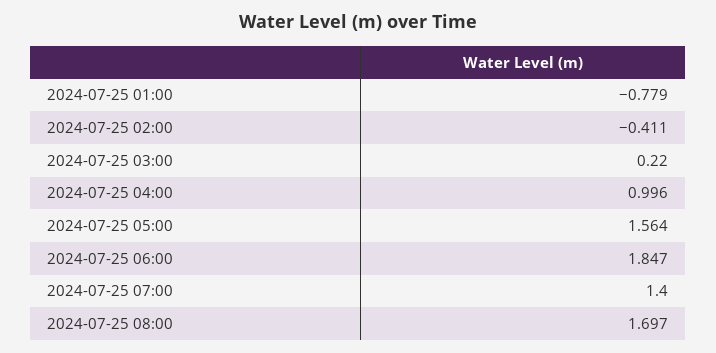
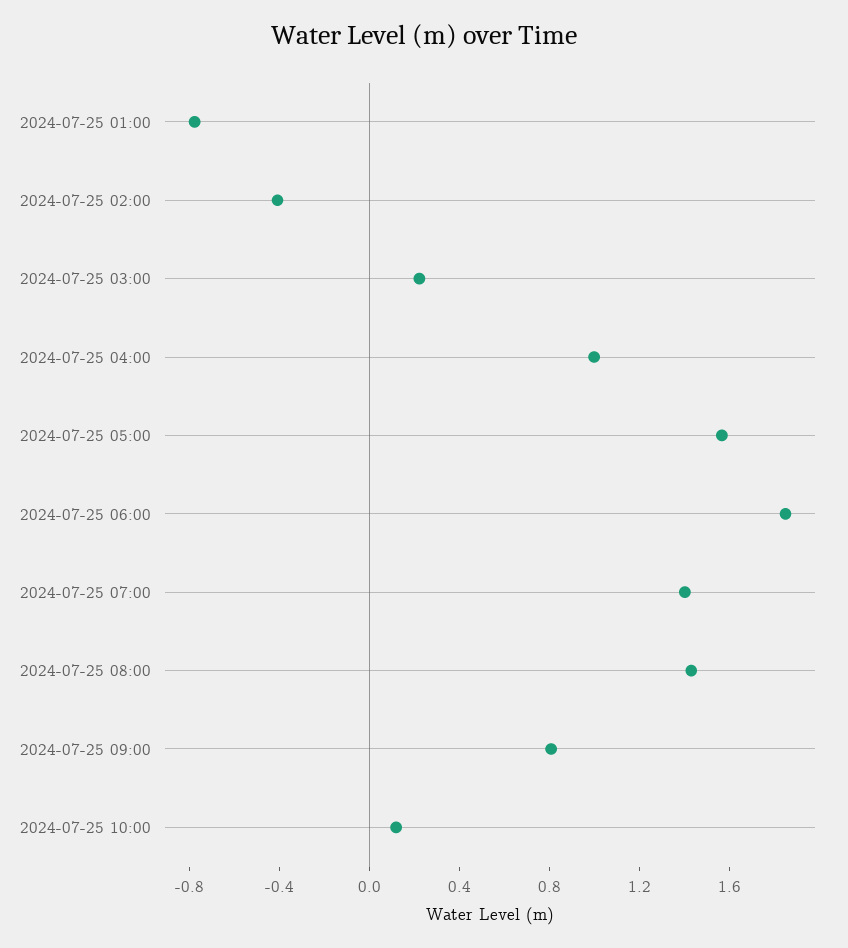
2024-07-25 08:00: 1.697 -> 1.4
2024-07-25 09:00: none -> 0.8
2024-07-25 10:00: none -> 0.1

